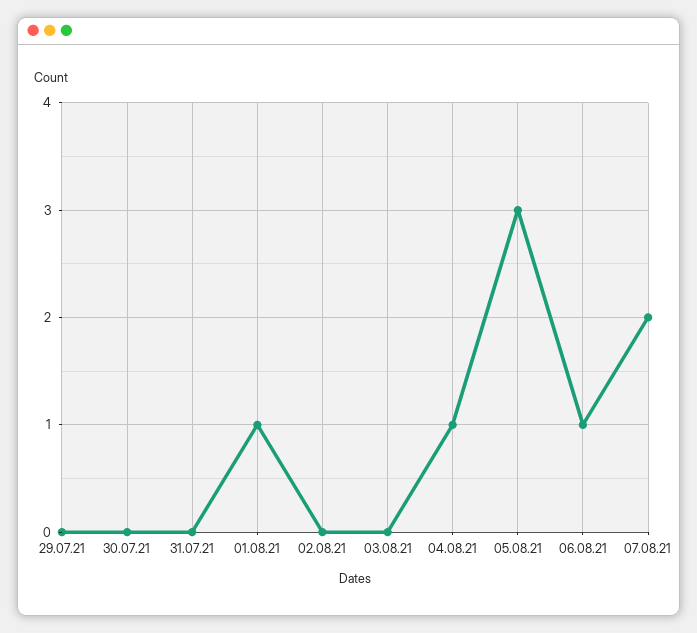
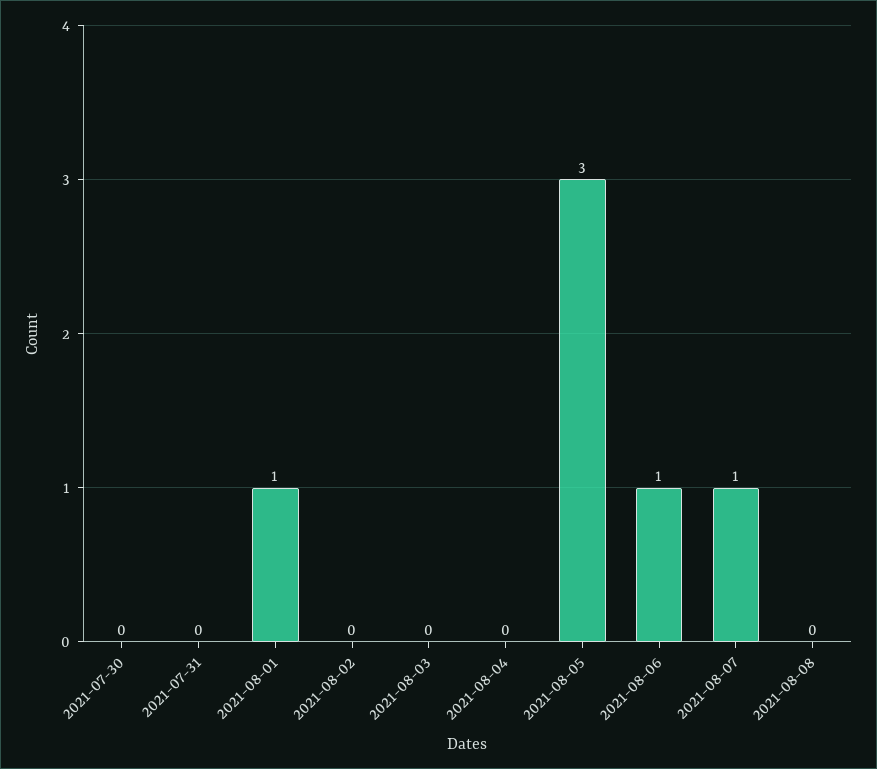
29.07.21: 0 -> none
04.08.21: 1 -> 0
07.08.21: 2 -> 1
2021-08-08: none -> 0

